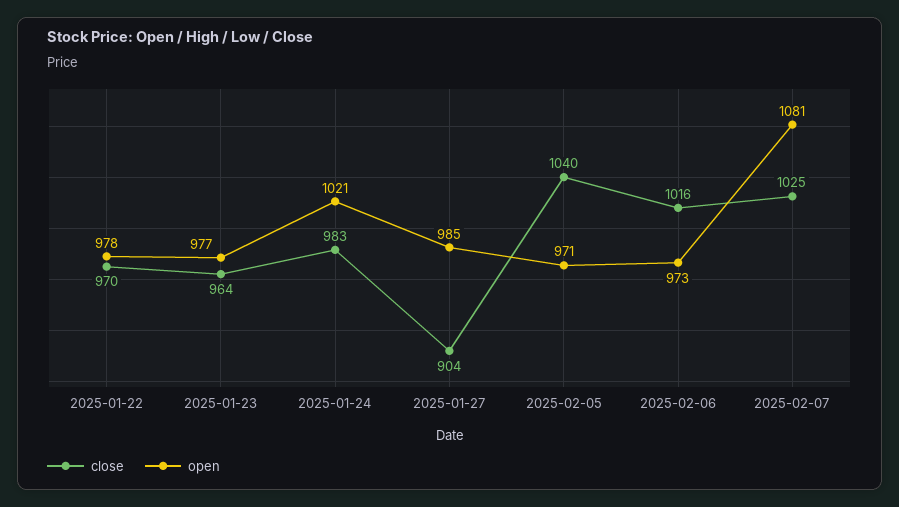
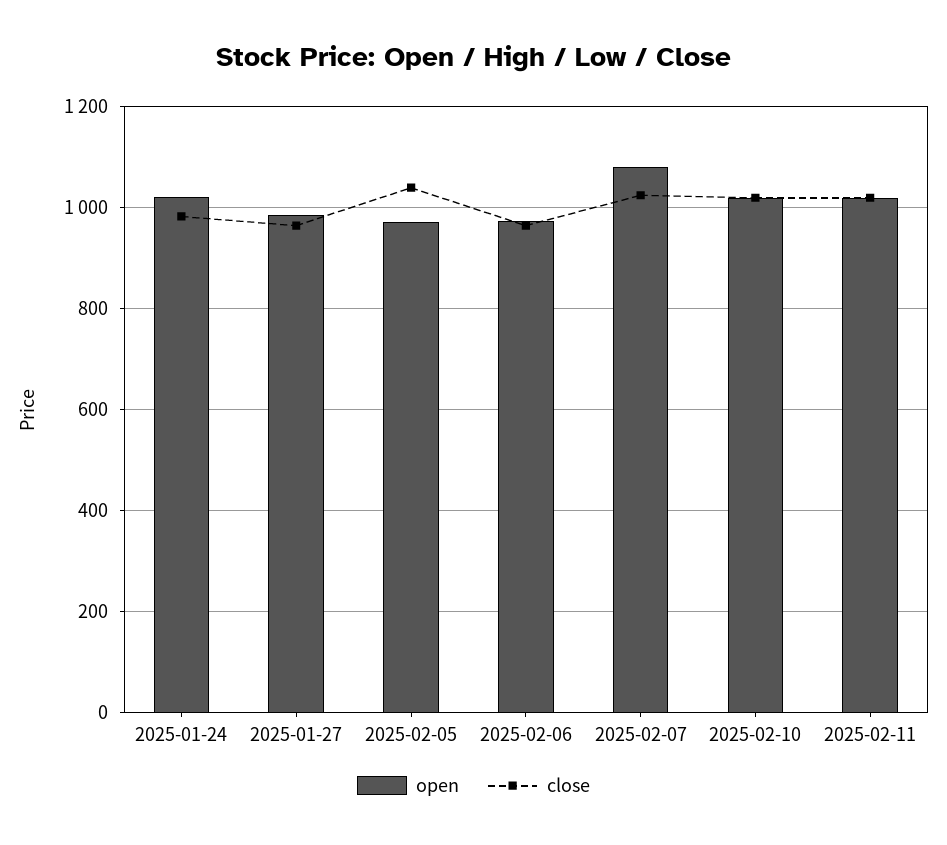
close, 2025-01-22: 970 -> none
open, 2025-01-22: 978 -> none
close, 2025-01-23: 964 -> none
open, 2025-01-23: 977 -> none
close, 2025-01-27: 904 -> 960
close, 2025-02-06: 1016 -> 960
open, 2025-02-10: none -> 1020
close, 2025-02-10: none -> 1020
open, 2025-02-11: none -> 1020
close, 2025-02-11: none -> 1020

